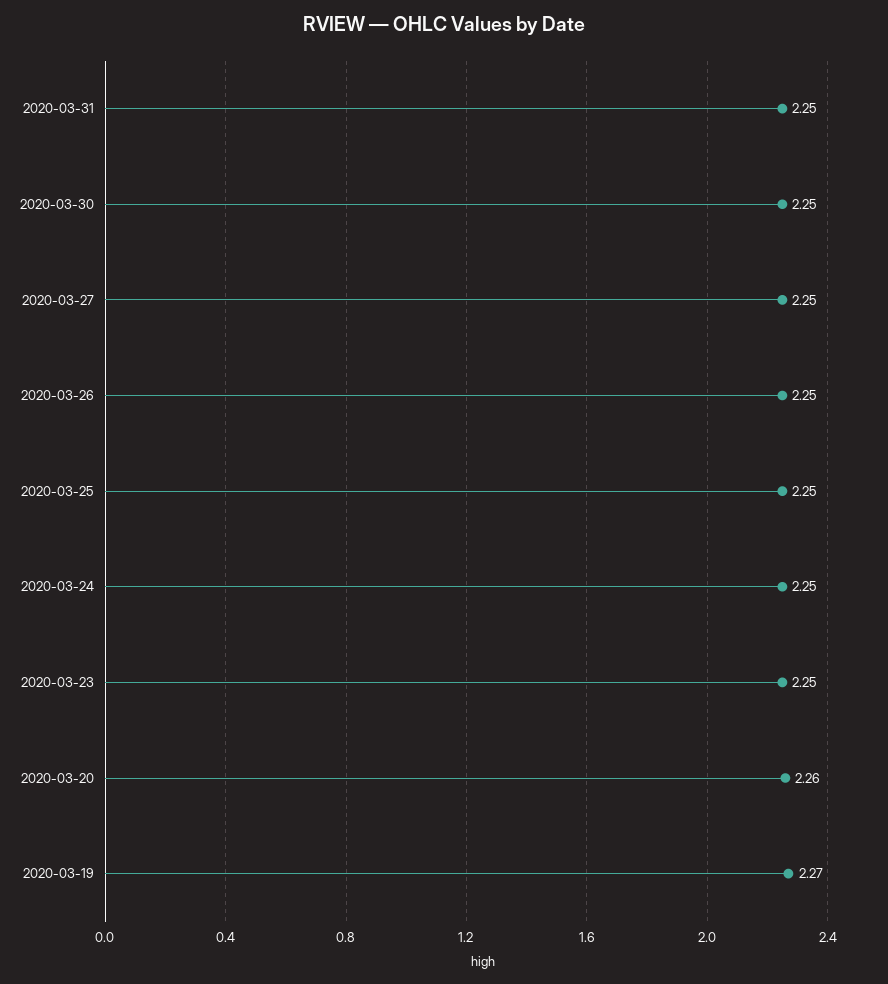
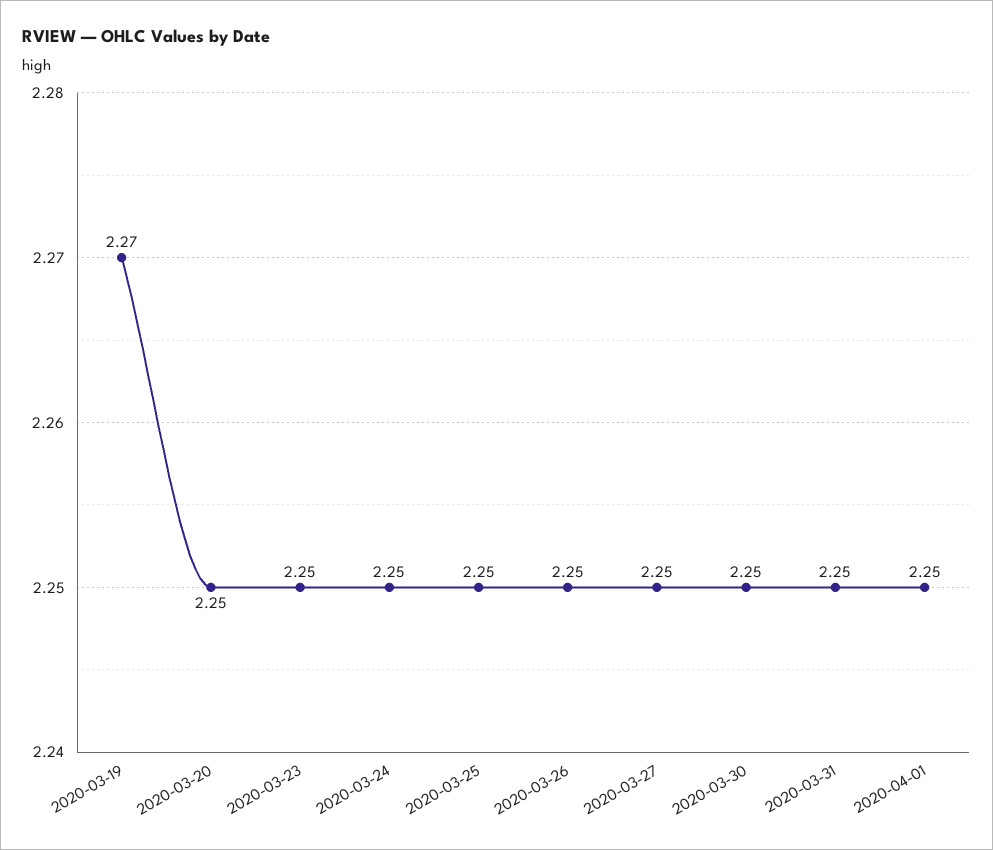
2020-03-20: 2.26 -> 2.25
2020-04-01: none -> 2.25

